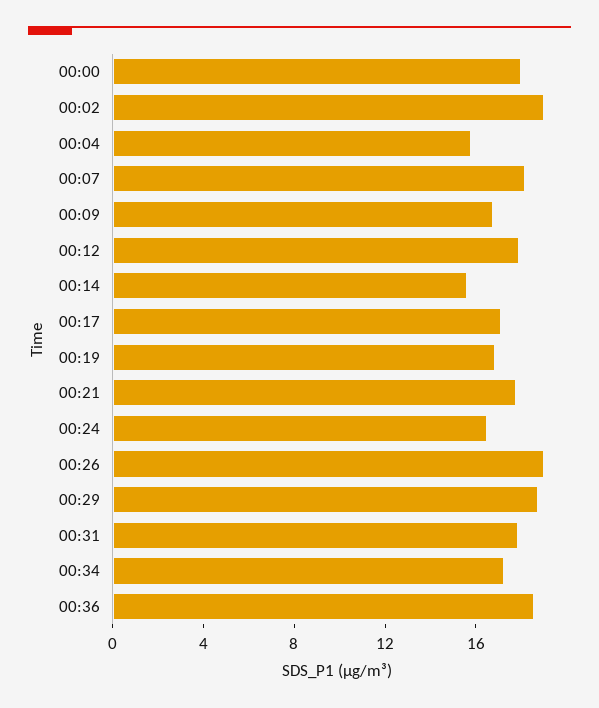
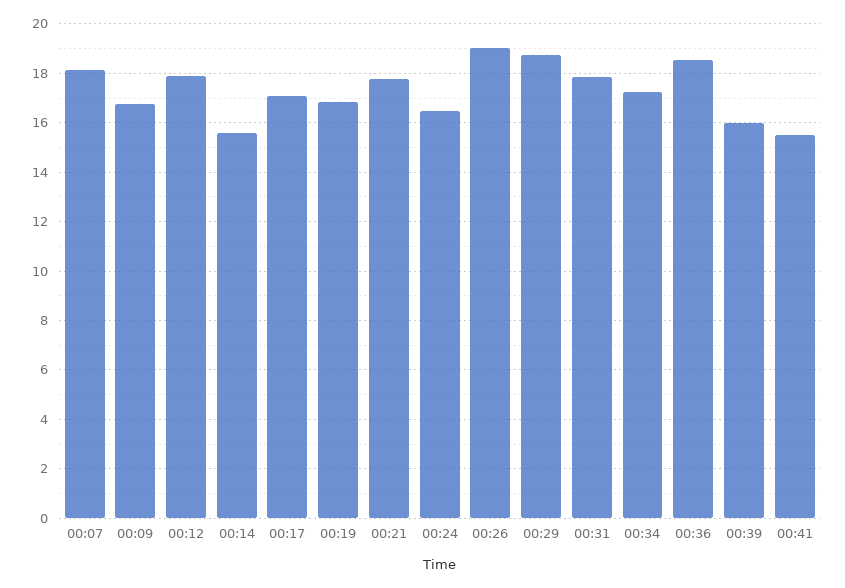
00:00: 18 -> none
00:02: 19 -> none
00:04: 16 -> none
00:39: none -> 16
00:41: none -> 15.5

